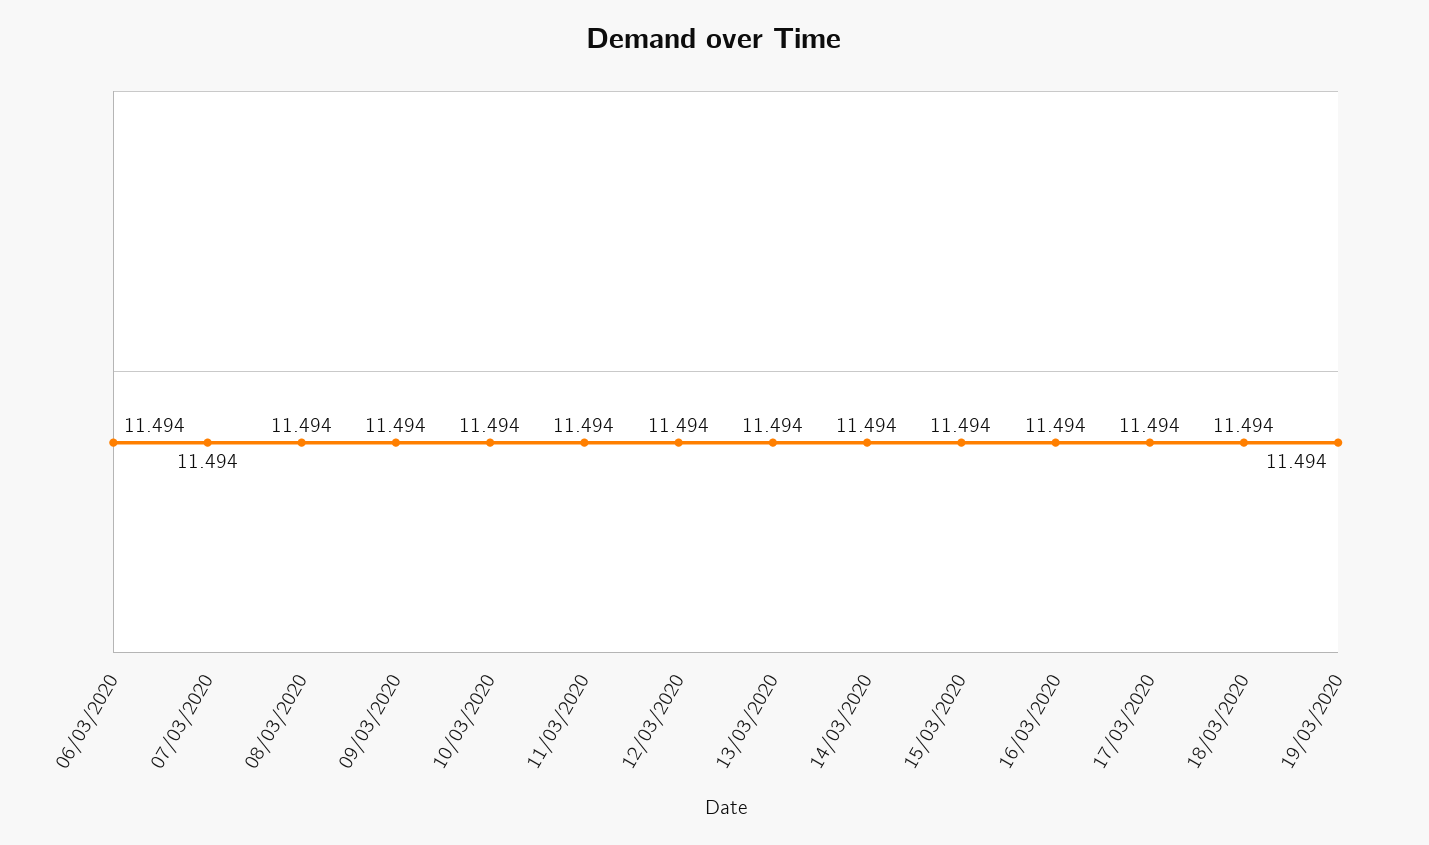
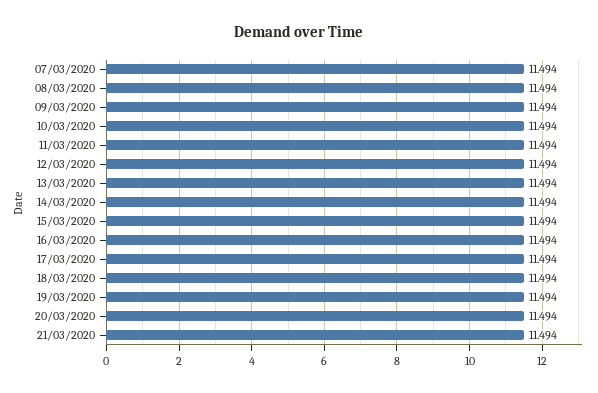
06/03/2020: 11.494 -> none
20/03/2020: none -> 11.494
21/03/2020: none -> 11.494

